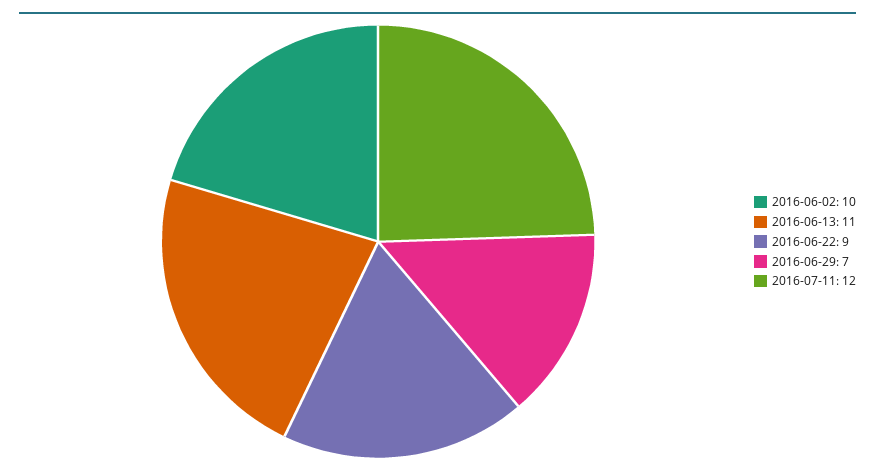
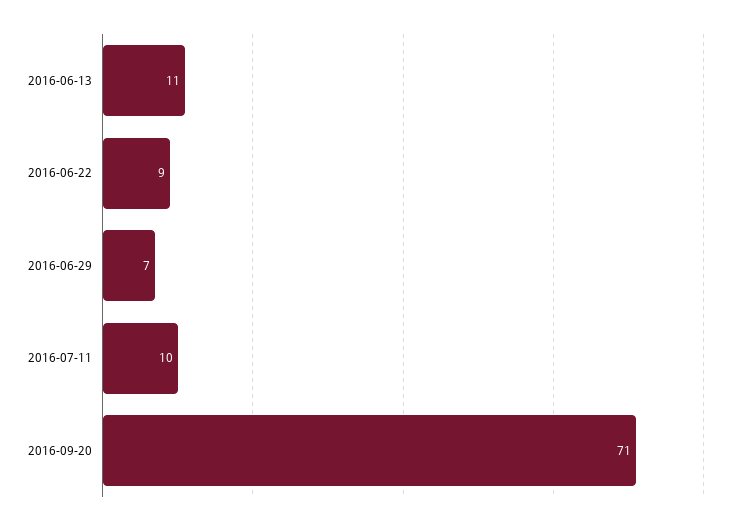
2016-06-02: 10 -> none
2016-07-11: 12 -> 10
2016-09-20: none -> 71

